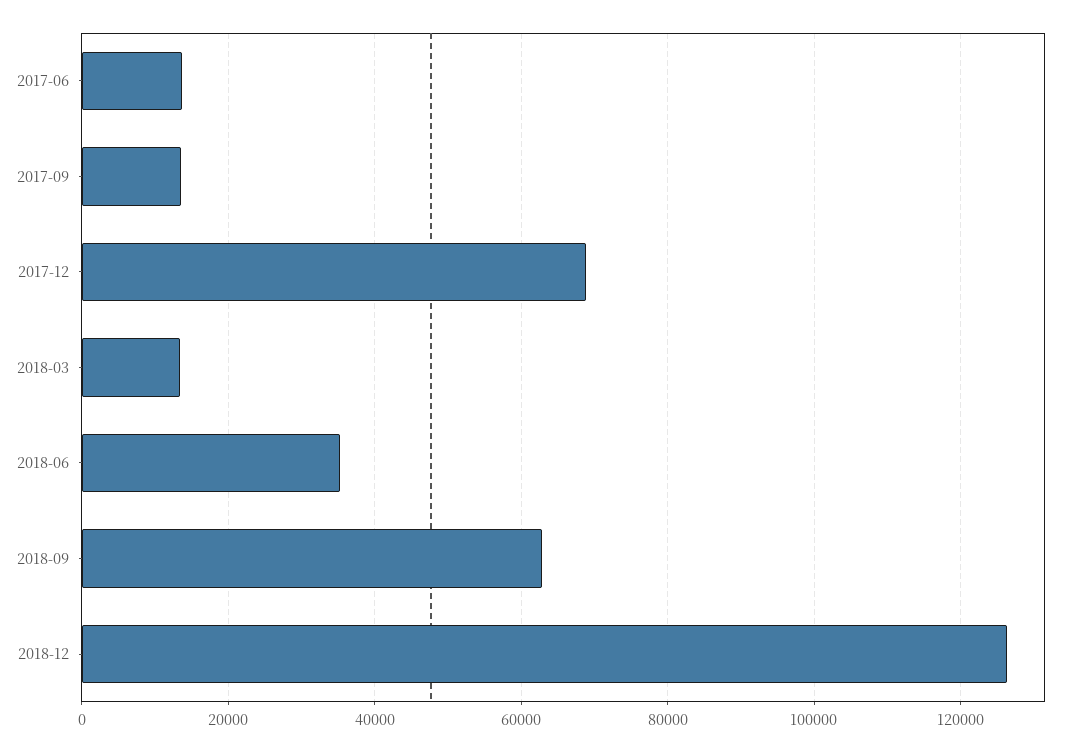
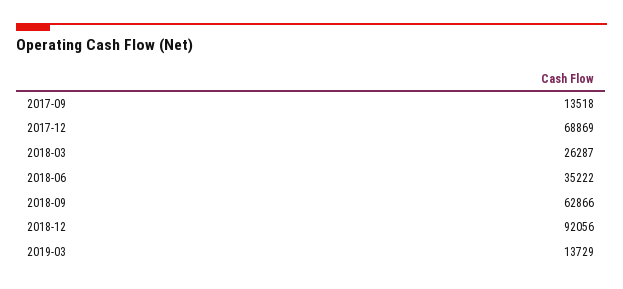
2017-06: 14000 -> none
2018-03: 14000 -> 26287
2018-12: 126000 -> 92056
2019-03: none -> 13729

